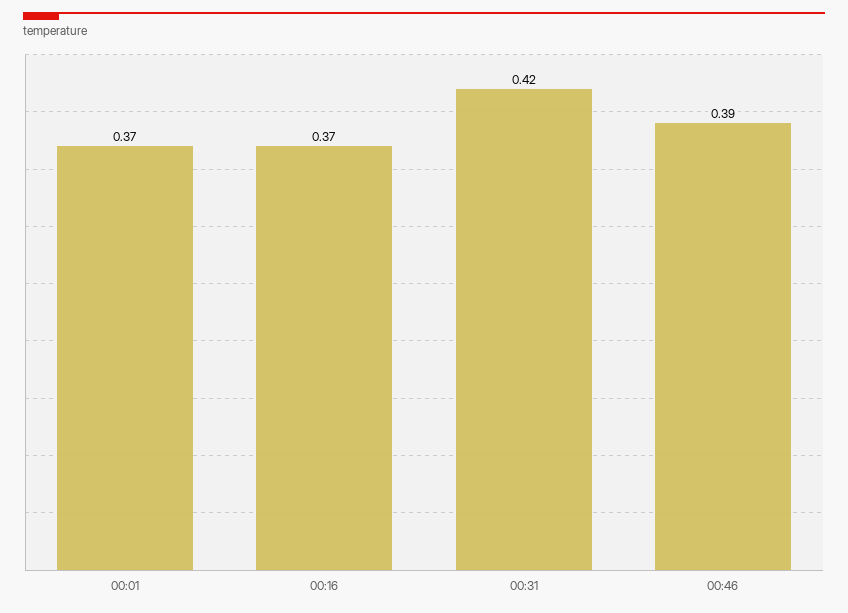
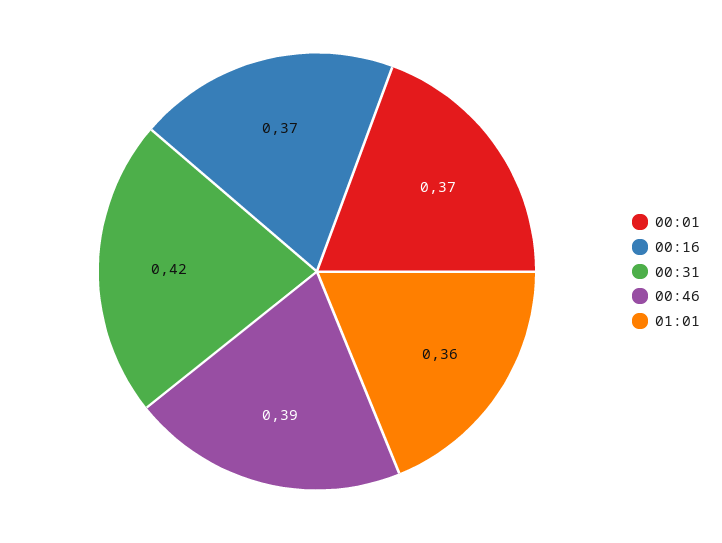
01:01: none -> 0.36

